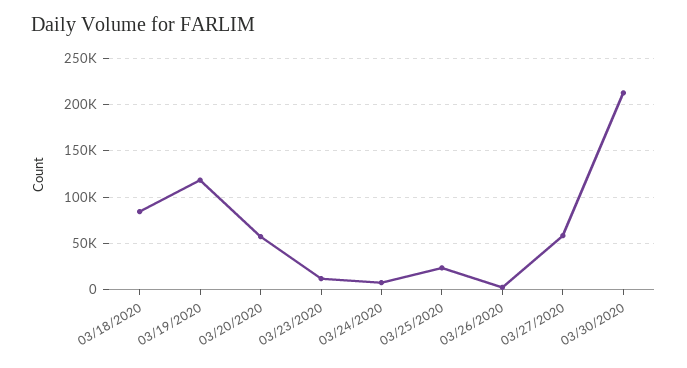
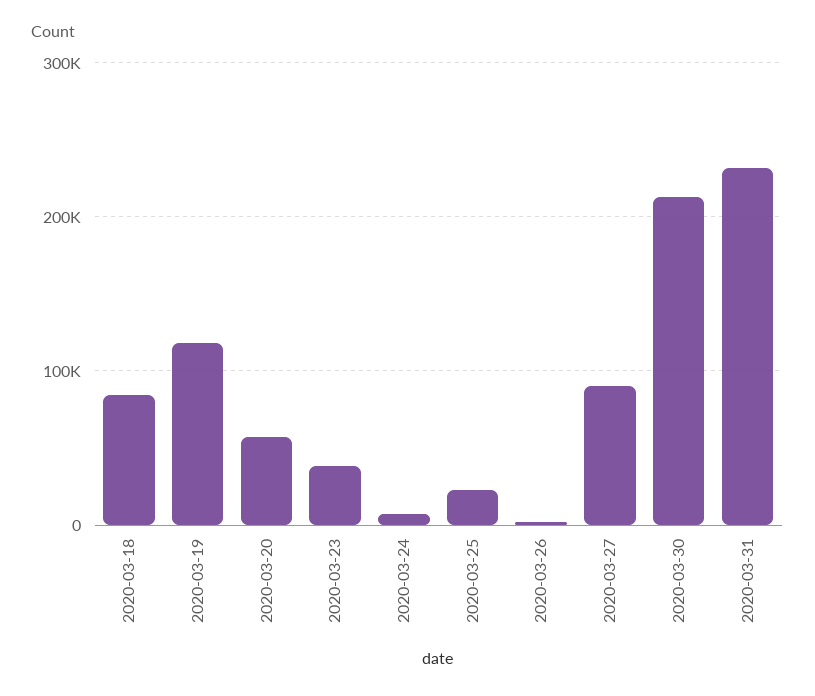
03/23/2020: 10000 -> 40000
03/27/2020: 60000 -> 90000
2020-03-31: none -> 230000

